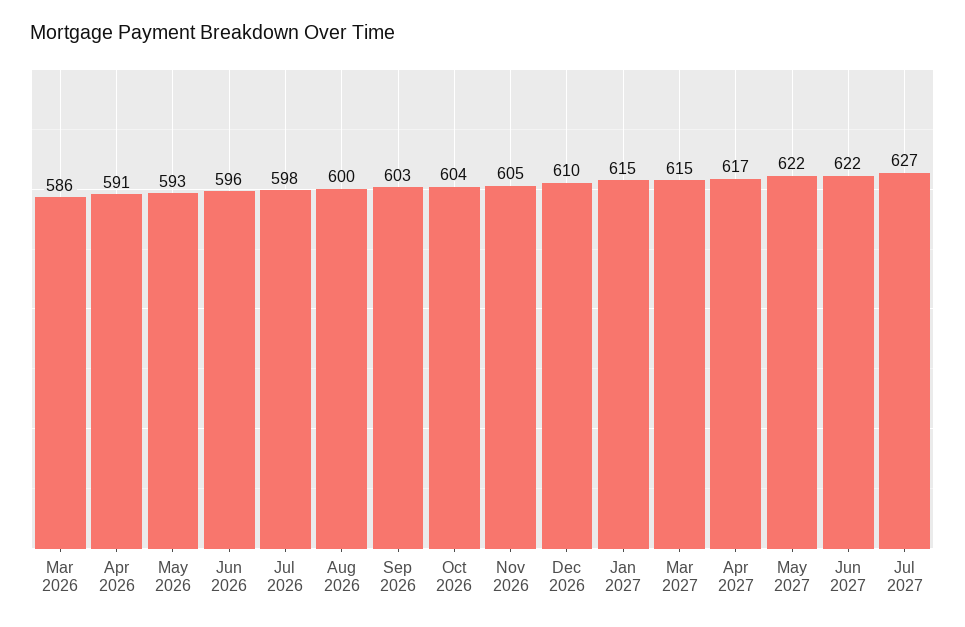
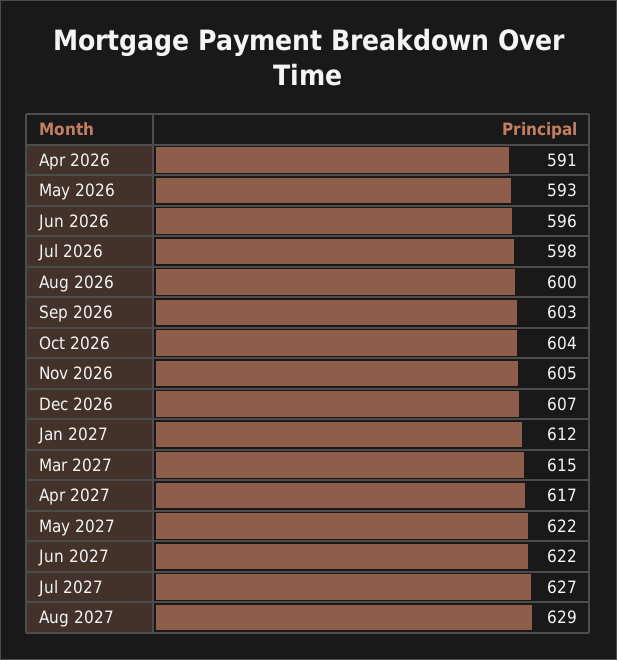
Mar 2026: 586 -> none
Dec 2026: 610 -> 607
Jan 2027: 615 -> 612
Aug 2027: none -> 629

